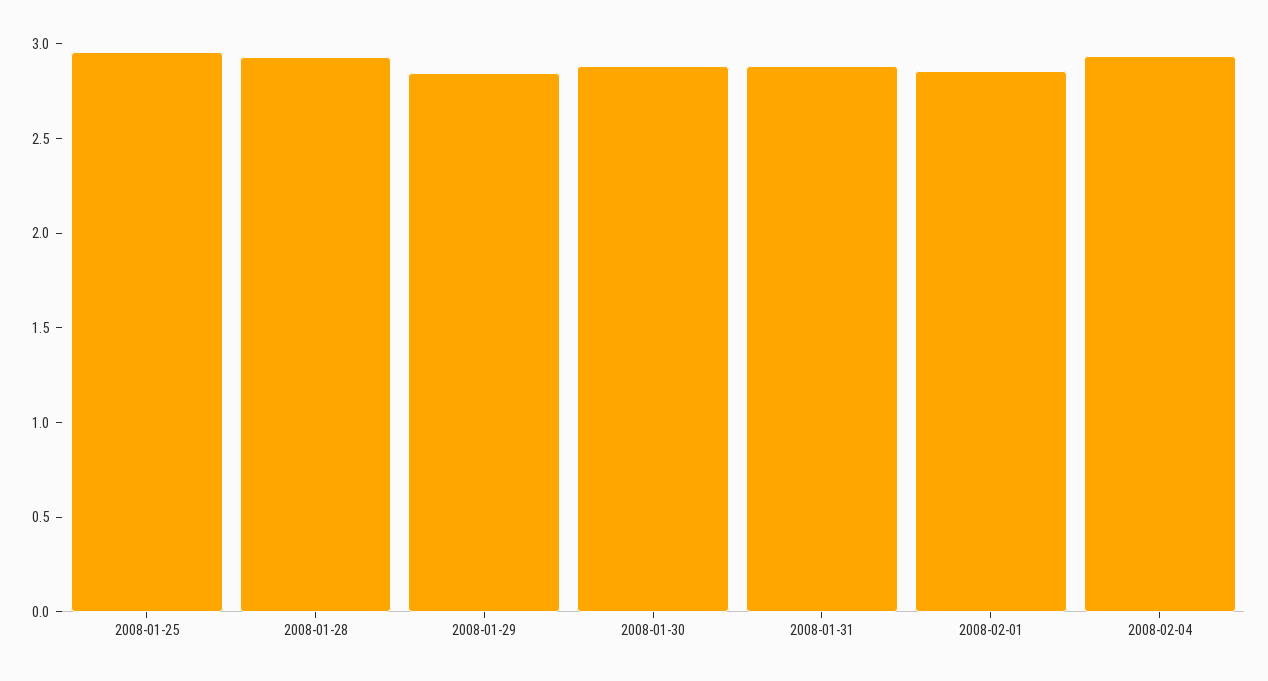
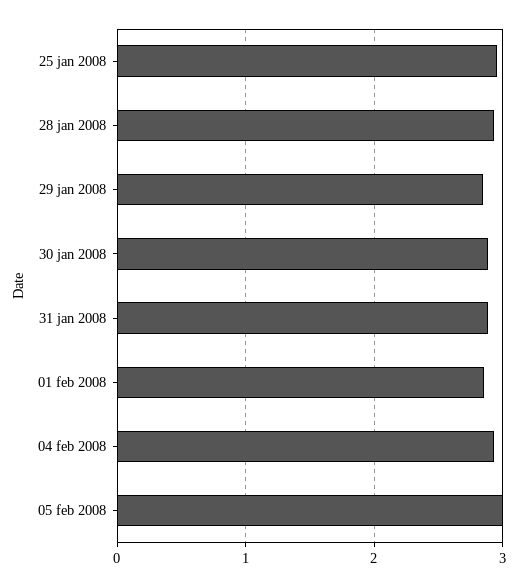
05 feb 2008: none -> 3

